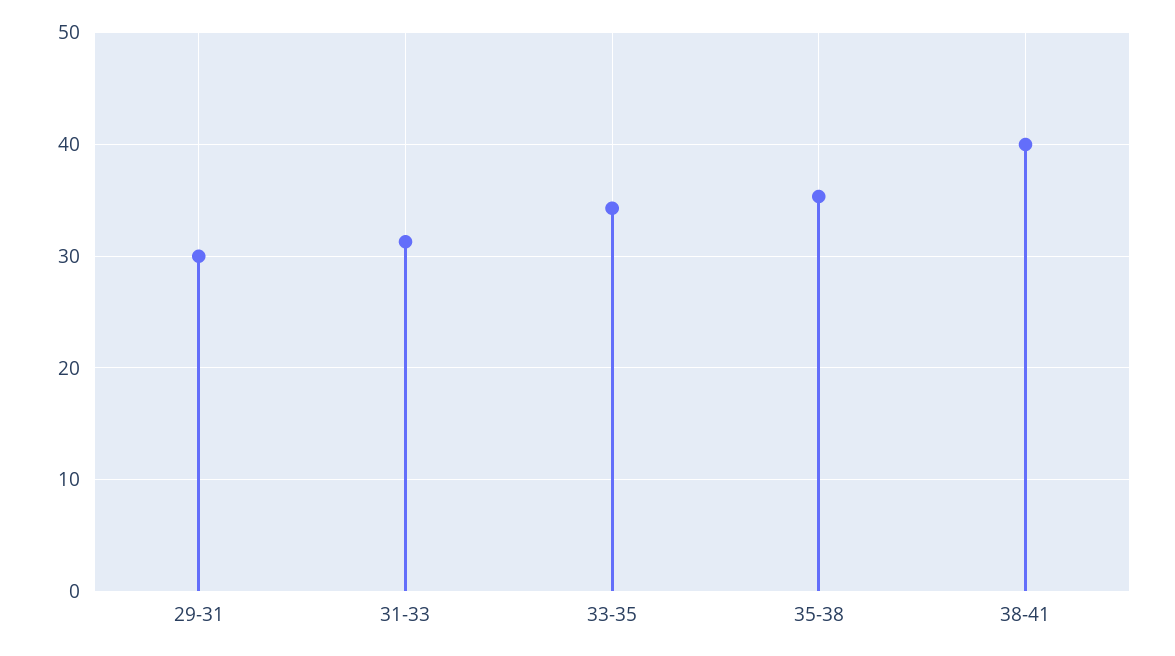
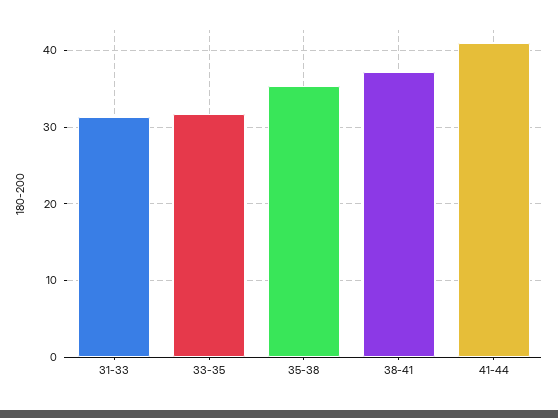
29-31: 30 -> none
33-35: 34 -> 32
38-41: 40 -> 37
41-44: none -> 41

